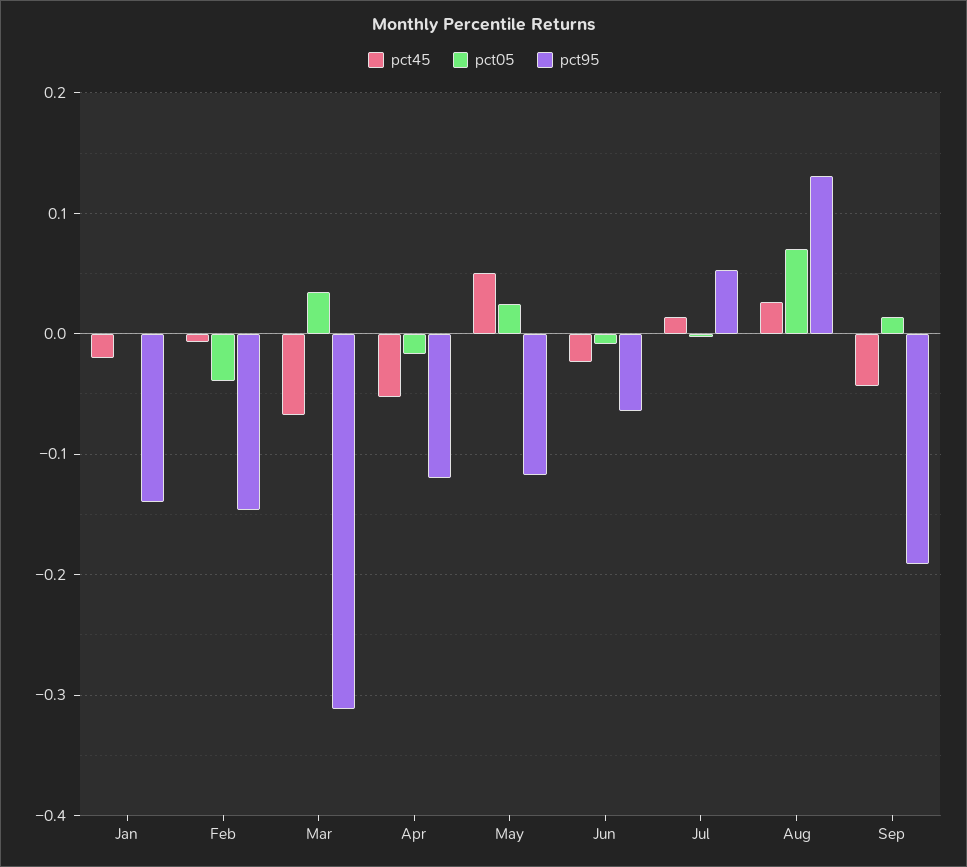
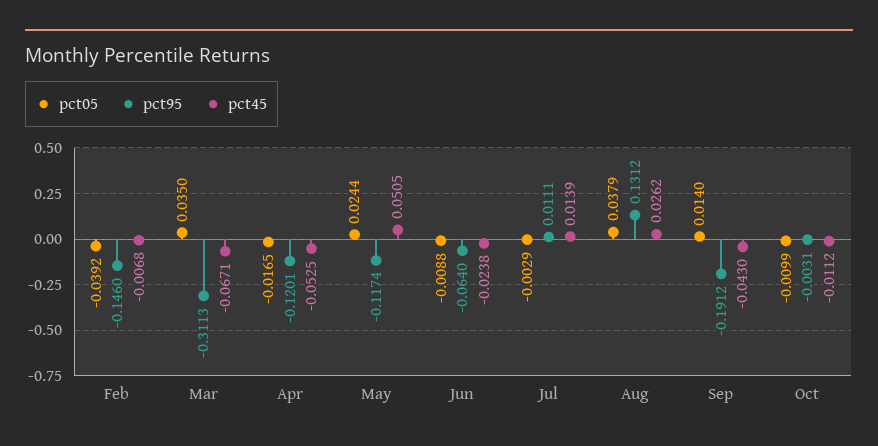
pct45, Jan: -0.02 -> none
pct05, Jan: 0 -> none
pct95, Jan: -0.14 -> none
pct95, Jul: 0.05 -> 0.0111
pct05, Aug: 0.07 -> 0.0379
pct05, Oct: none -> -0.0099
pct95, Oct: none -> -0.0031
pct45, Oct: none -> -0.0112

